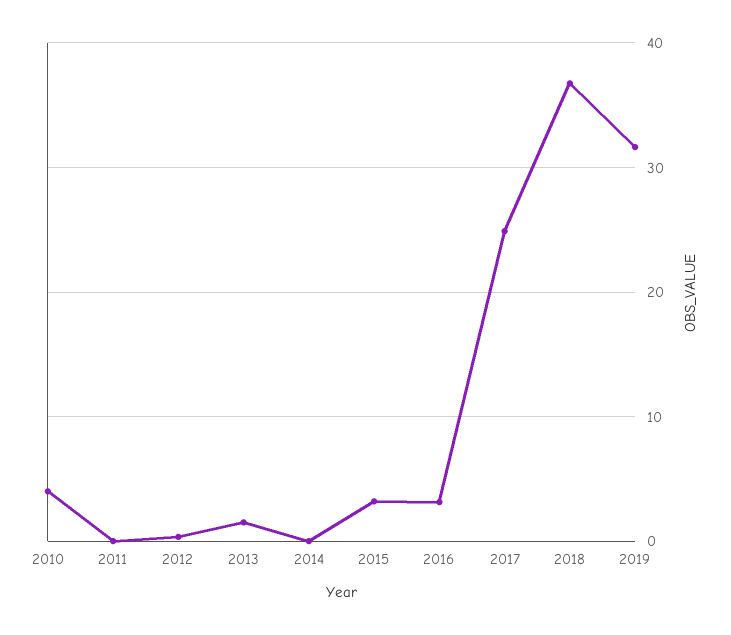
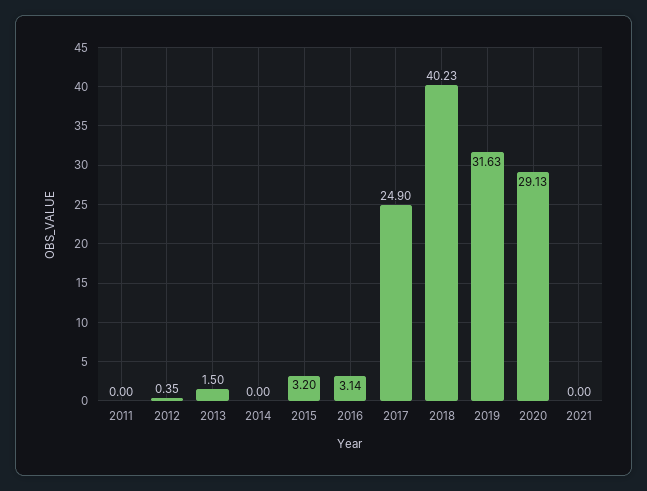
2010: 4 -> none
2018: 37 -> 40.23
2020: none -> 29.13
2021: none -> 0

